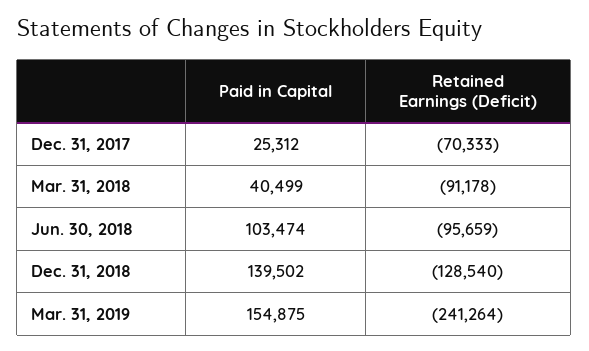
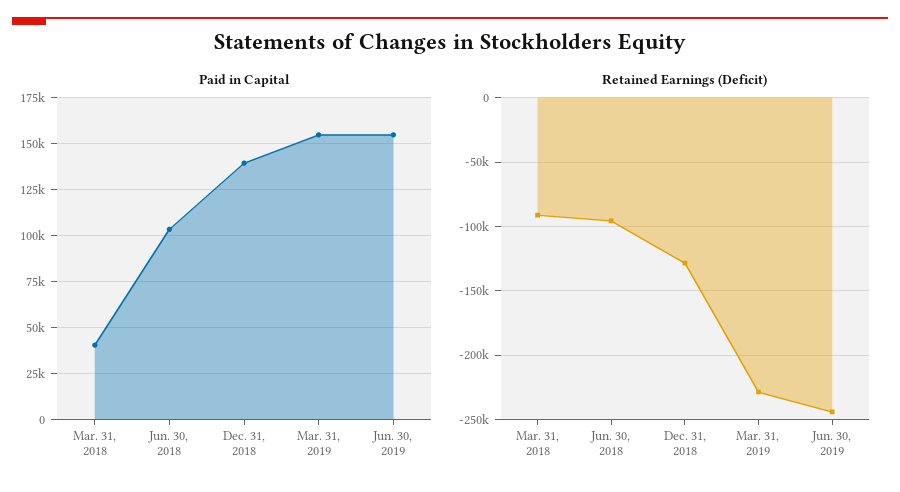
Paid in Capital, Dec. 31, 2017: 25312 -> none
Retained Earnings (Deficit), Dec. 31, 2017: -70333 -> none
Retained Earnings (Deficit), Mar. 31, 2019: -241264 -> -230000
Paid in Capital, Jun. 30, 2019: none -> 155000
Retained Earnings (Deficit), Jun. 30, 2019: none -> -245000

